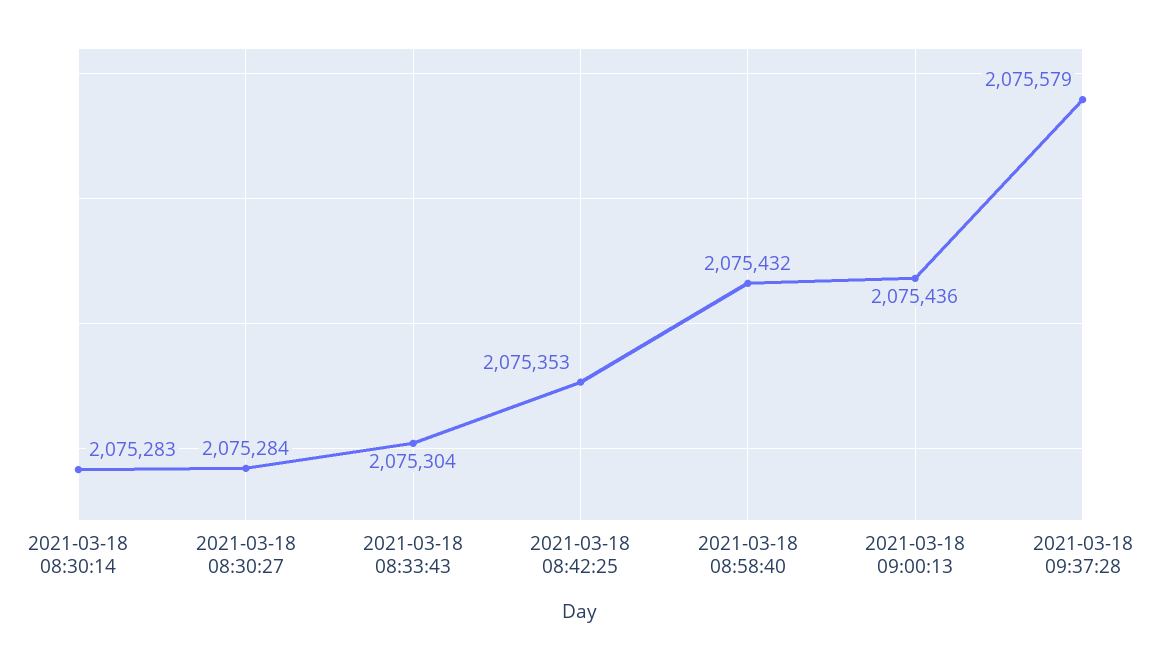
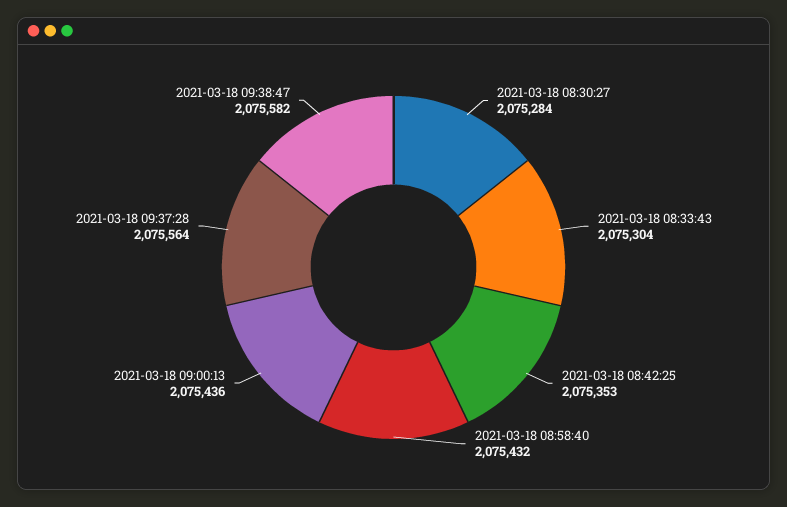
2021-03-18 08:30:14: 2075283 -> none
2021-03-18 09:37:28: 2075579 -> 2075564
2021-03-18 09:38:47: none -> 2075582

